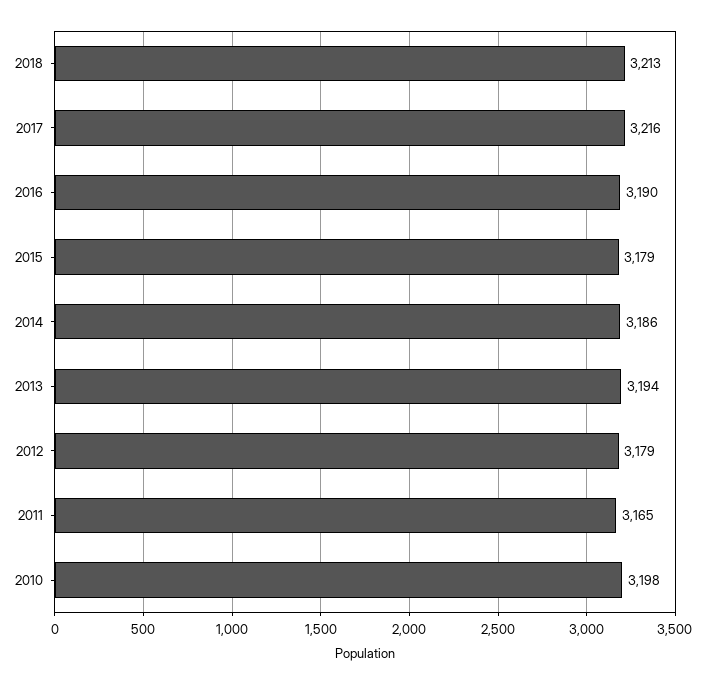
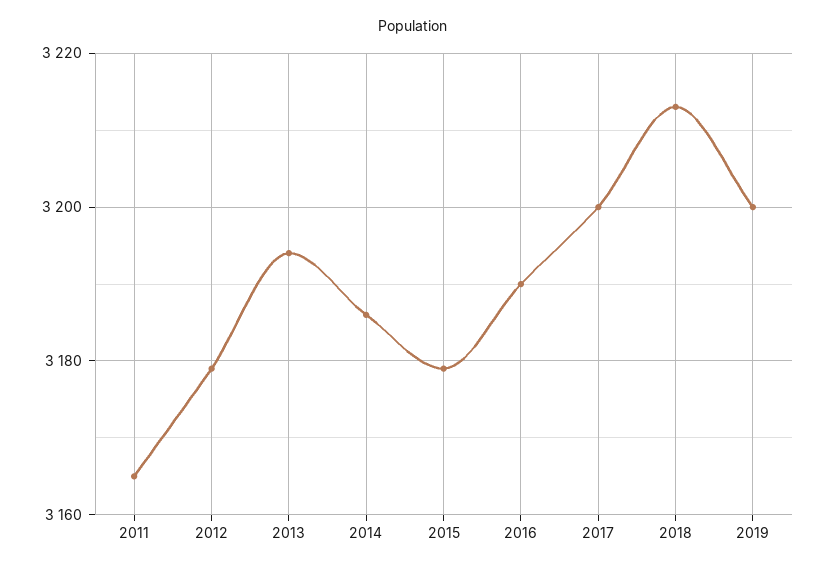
2017: 3216 -> 3200
2010: 3198 -> none
2019: none -> 3200

